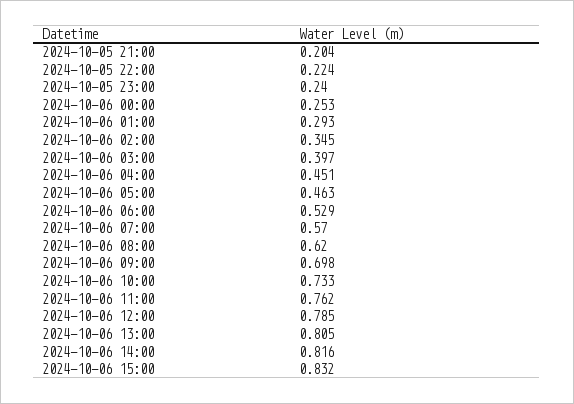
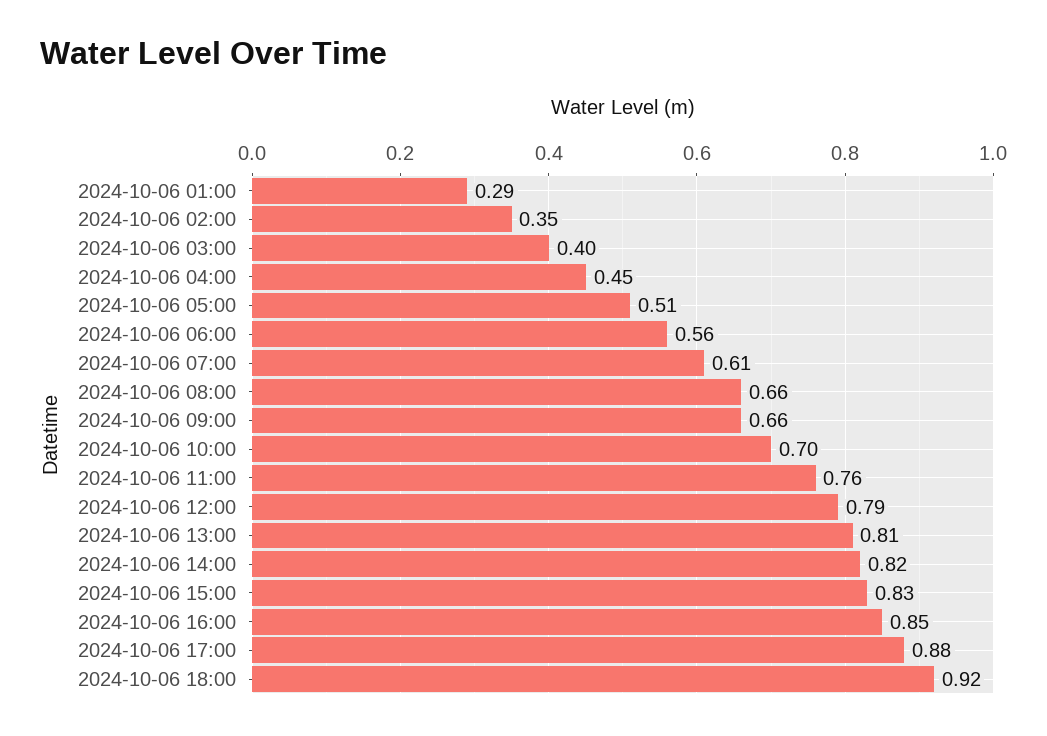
2024-10-05 21:00: 0.204 -> none
2024-10-05 22:00: 0.224 -> none
2024-10-05 23:00: 0.24 -> none
2024-10-06 00:00: 0.253 -> none
2024-10-06 05:00: 0.463 -> 0.51
2024-10-06 06:00: 0.529 -> 0.56
2024-10-06 07:00: 0.57 -> 0.61
2024-10-06 08:00: 0.62 -> 0.66
2024-10-06 09:00: 0.698 -> 0.66
2024-10-06 10:00: 0.733 -> 0.7
2024-10-06 16:00: none -> 0.85
2024-10-06 17:00: none -> 0.88
2024-10-06 18:00: none -> 0.92

